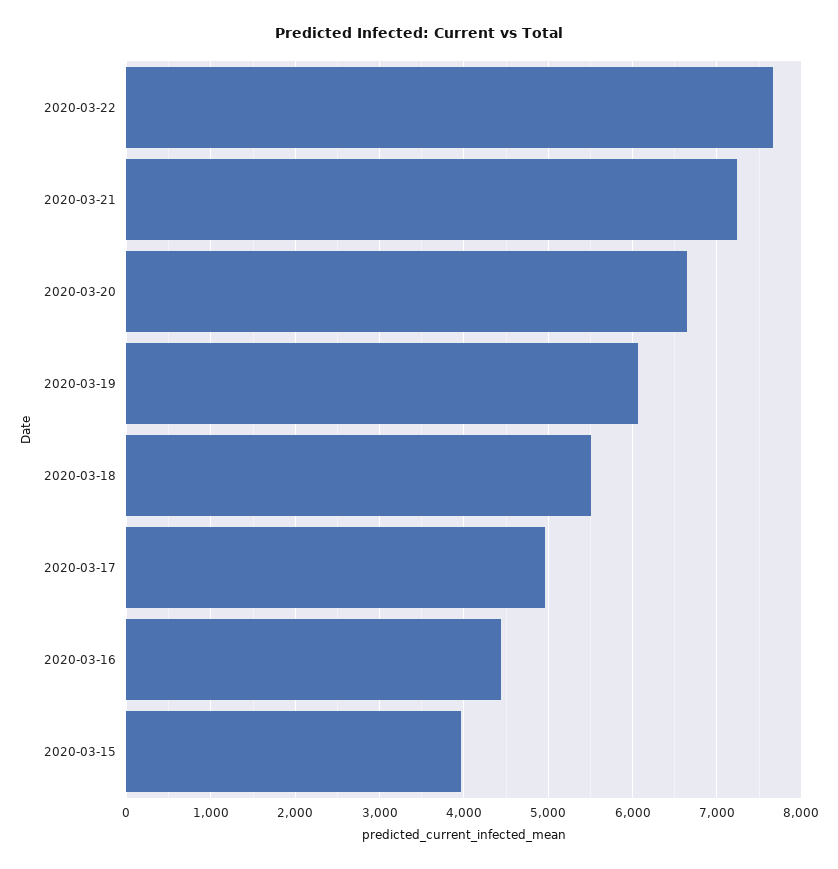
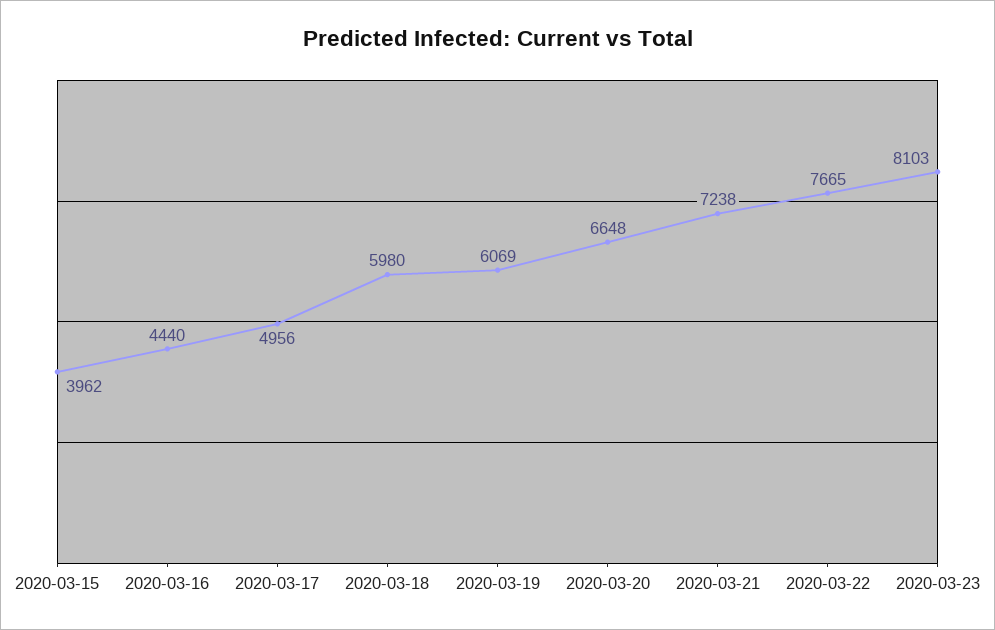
2020-03-18: 5500 -> 5980
2020-03-23: none -> 8103

